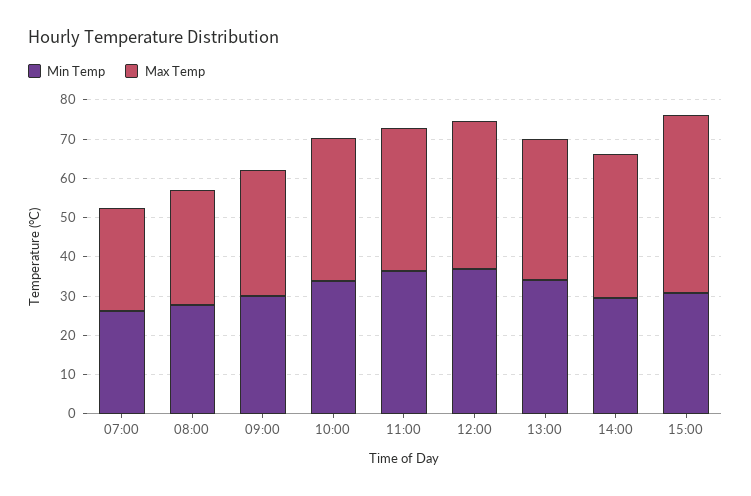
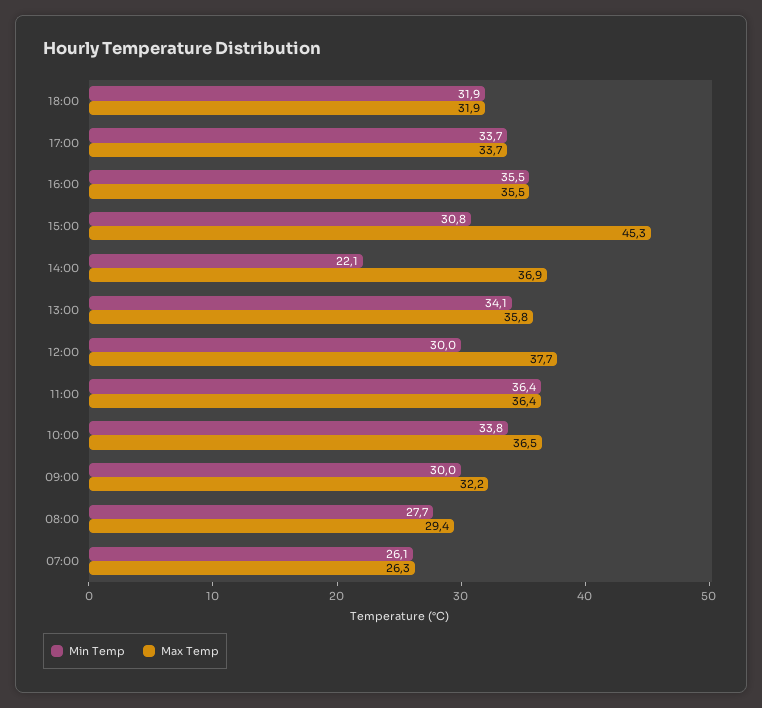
Min Temp, 12:00: 37.5 -> 30
Min Temp, 14:00: 30 -> 22.1
Min Temp, 18:00: none -> 31.9
Max Temp, 18:00: none -> 31.9
Min Temp, 17:00: none -> 33.7
Max Temp, 17:00: none -> 33.7
Min Temp, 16:00: none -> 35.5
Max Temp, 16:00: none -> 35.5

